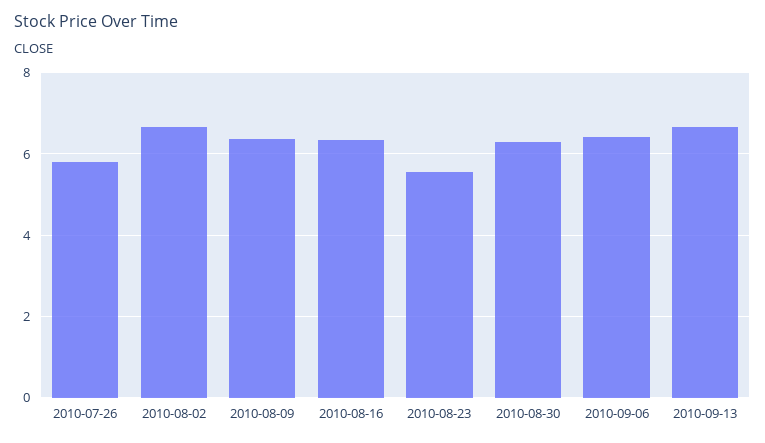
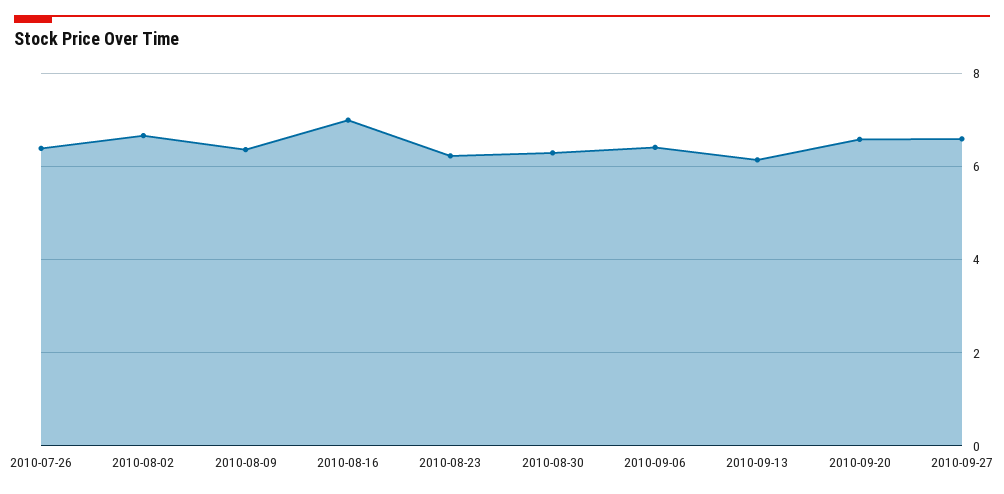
2010-07-26: 5.8 -> 6.4
2010-08-16: 6.4 -> 7
2010-08-23: 5.6 -> 6.2
2010-09-13: 6.6 -> 6.2
2010-09-20: none -> 6.6
2010-09-27: none -> 6.6

